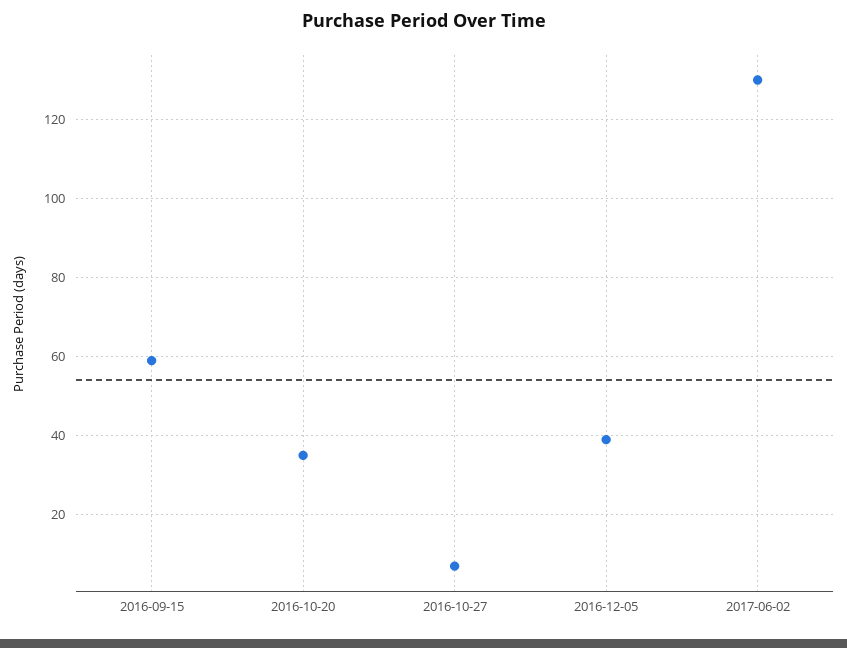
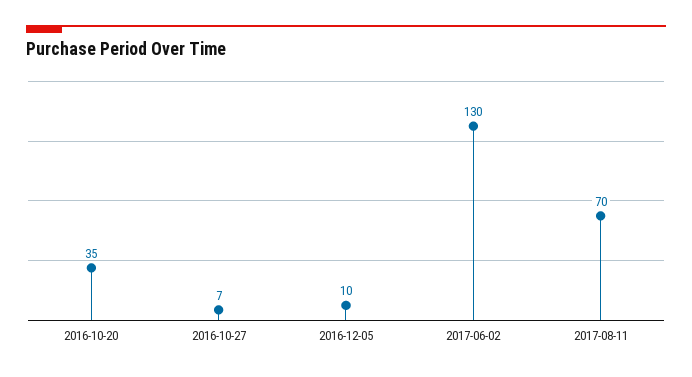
2016-09-15: 60 -> none
2016-12-05: 40 -> 10
2017-08-11: none -> 70

